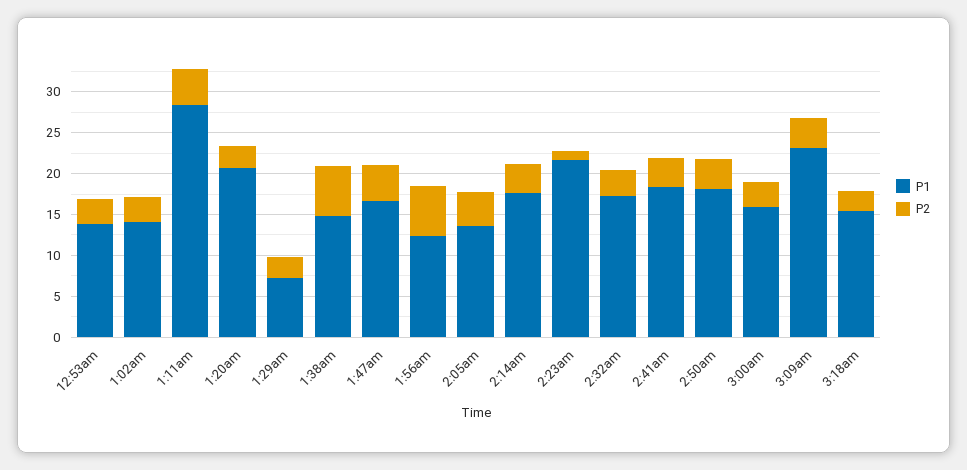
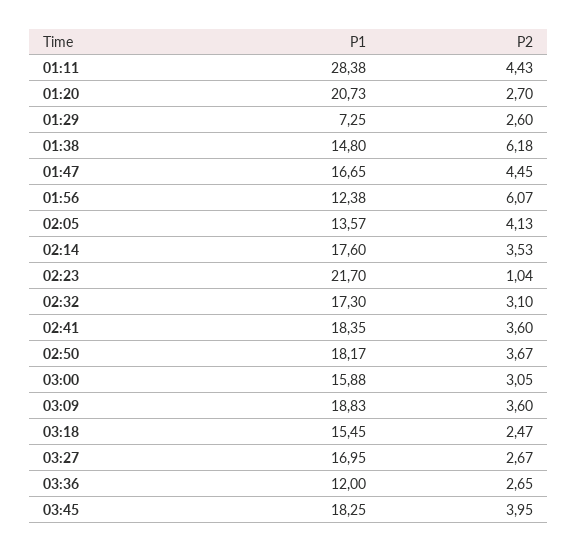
P1, 12:53am: 14 -> none
P2, 12:53am: 3 -> none
P1, 1:02am: 14 -> none
P2, 1:02am: 3 -> none
P1, 3:09am: 23 -> 18.83
P1, 03:27: none -> 16.95
P2, 03:27: none -> 2.67
P1, 03:36: none -> 12
P2, 03:36: none -> 2.65
P1, 03:45: none -> 18.25
P2, 03:45: none -> 3.95

